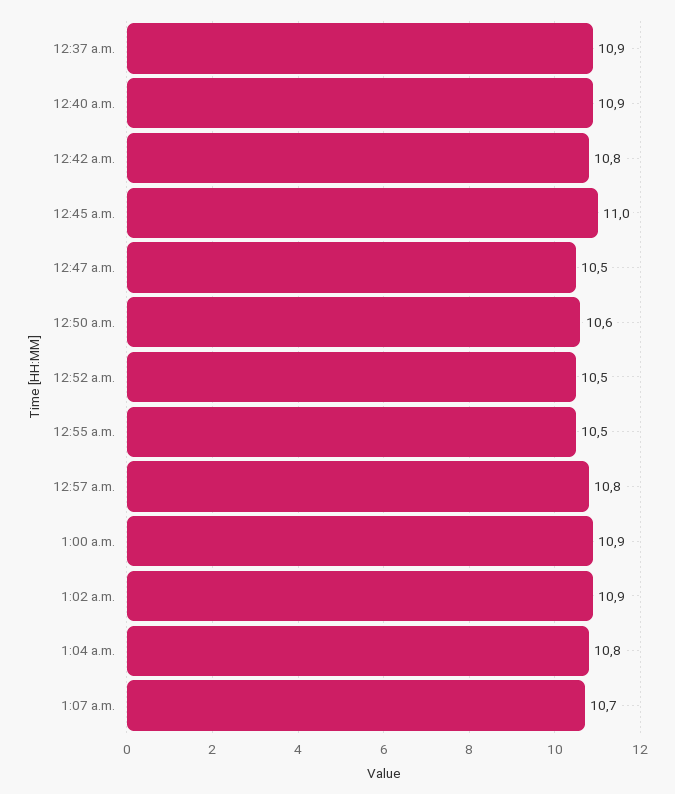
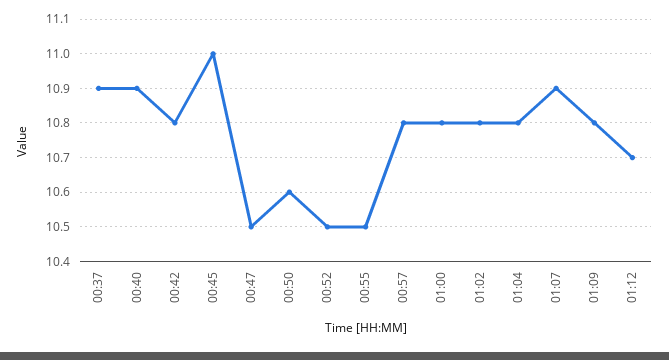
1:00 a.m.: 10.9 -> 10.8
1:02 a.m.: 10.9 -> 10.8
1:07 a.m.: 10.7 -> 10.9
01:09: none -> 10.8
01:12: none -> 10.7

